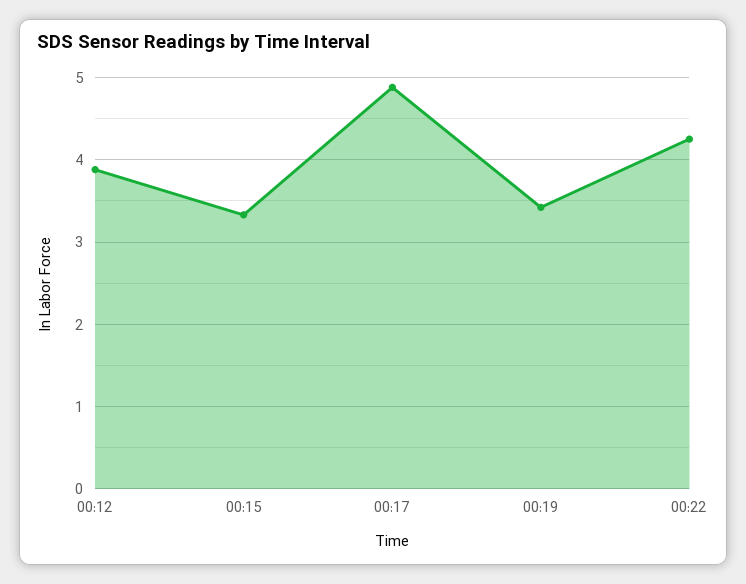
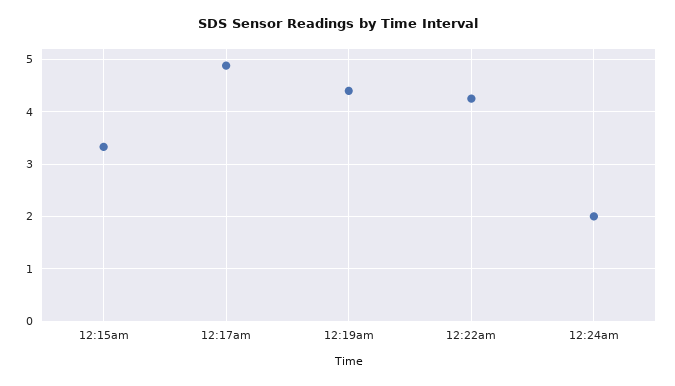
00:12: 3.9 -> none
00:19: 3.4 -> 4.4
12:24am: none -> 2

